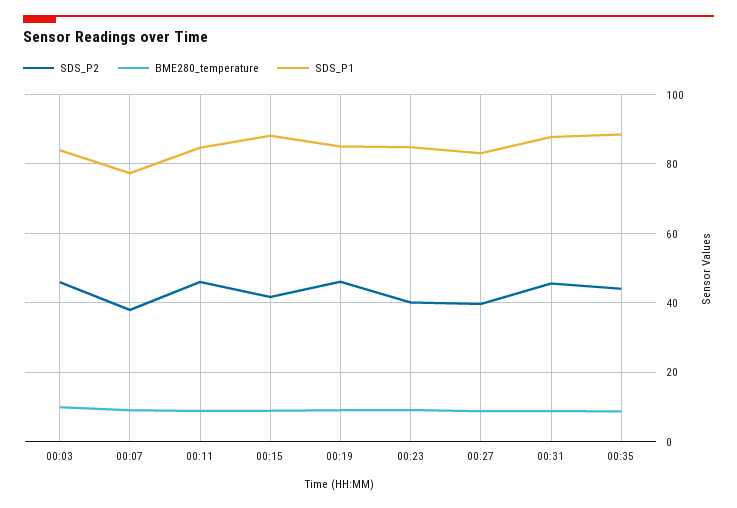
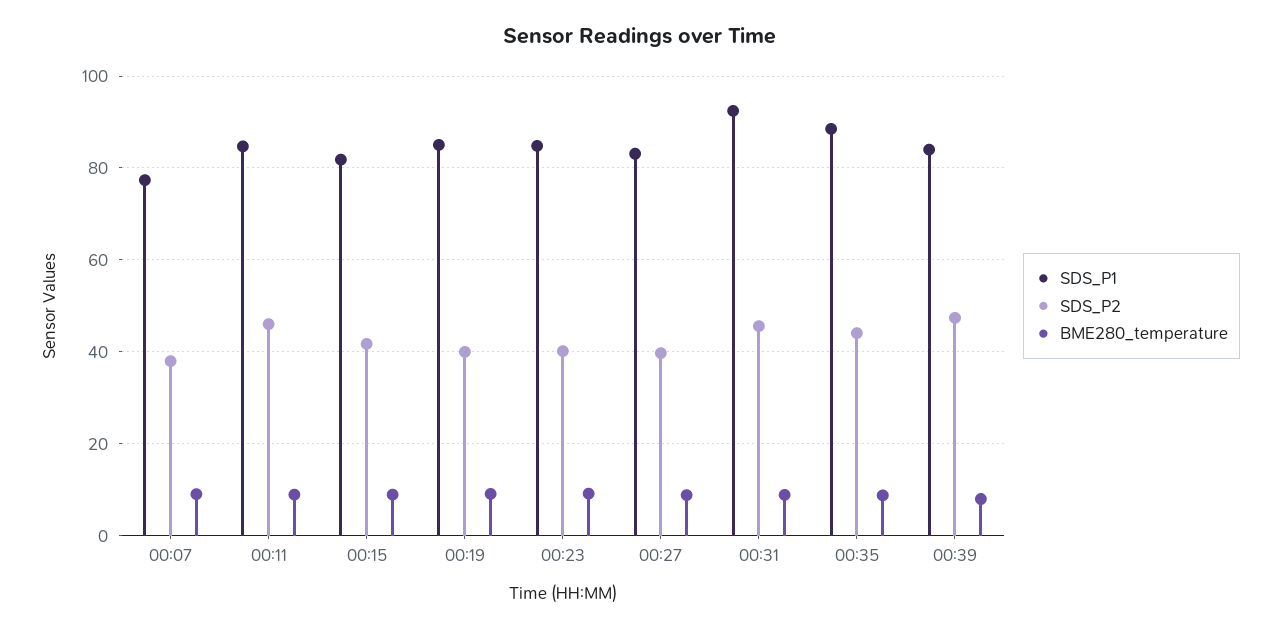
SDS_P2, 00:03: 46 -> none
BME280_temperature, 00:03: 10 -> none
SDS_P1, 00:03: 84 -> none
SDS_P1, 00:15: 88 -> 82
SDS_P2, 00:19: 46 -> 40
SDS_P1, 00:31: 88 -> 92
SDS_P1, 00:39: none -> 84
SDS_P2, 00:39: none -> 48
BME280_temperature, 00:39: none -> 8

